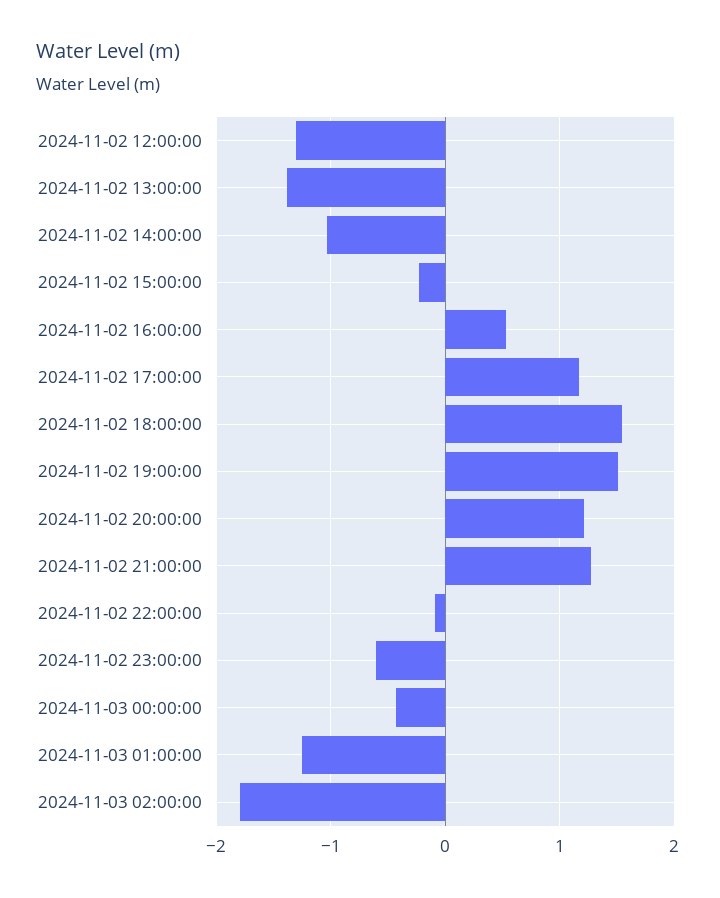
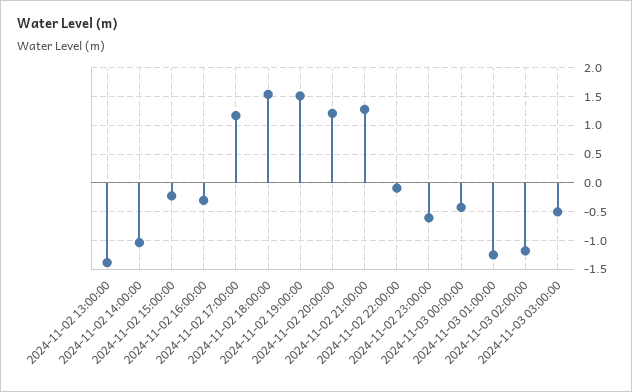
2024-11-02 12:00:00: -1.3 -> none
2024-11-02 16:00:00: 0.5 -> -0.25
2024-11-03 02:00:00: -1.8 -> -1.25
2024-11-03 03:00:00: none -> -0.5

